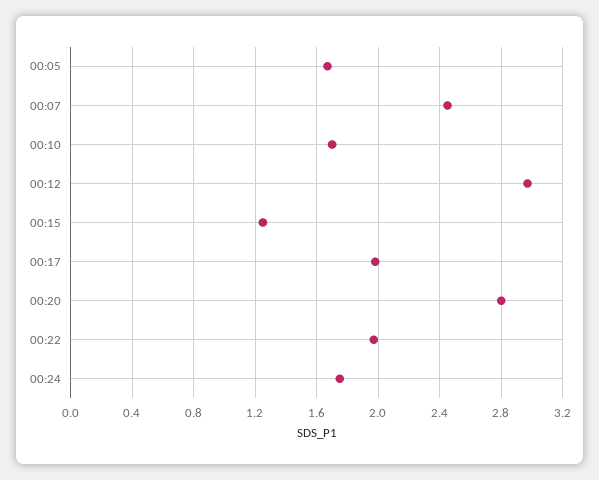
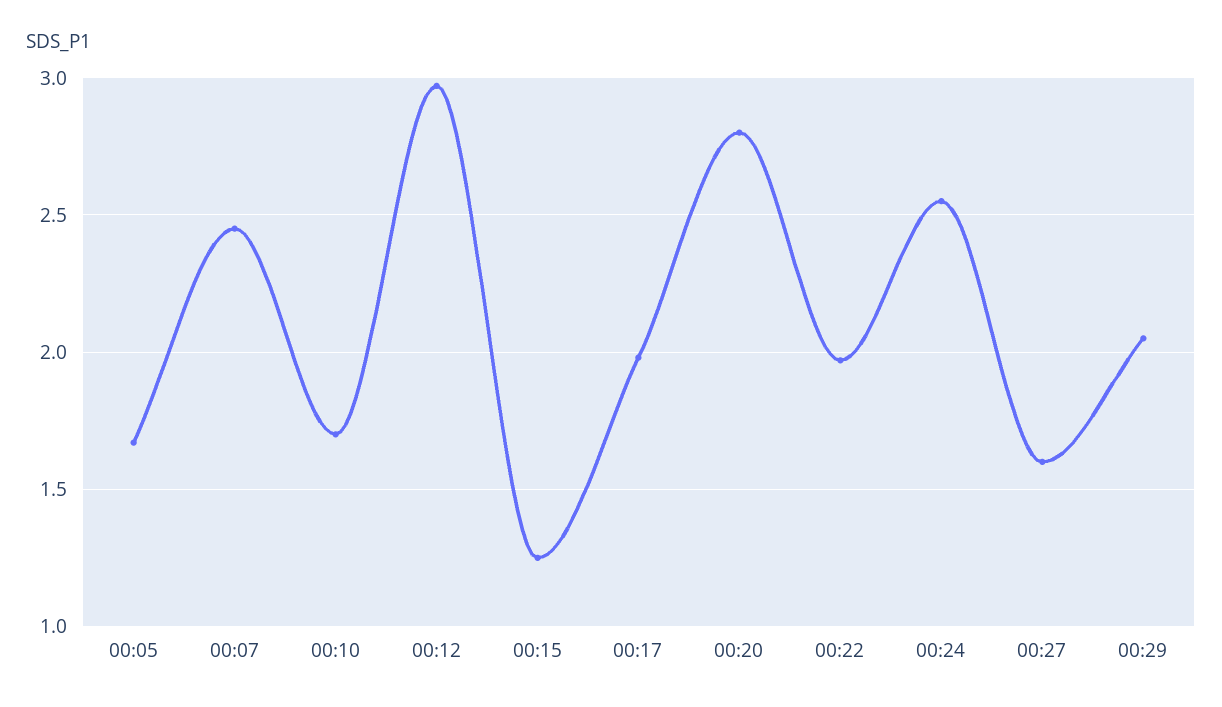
00:24: 1.75 -> 2.55
00:27: none -> 1.6
00:29: none -> 2.05

